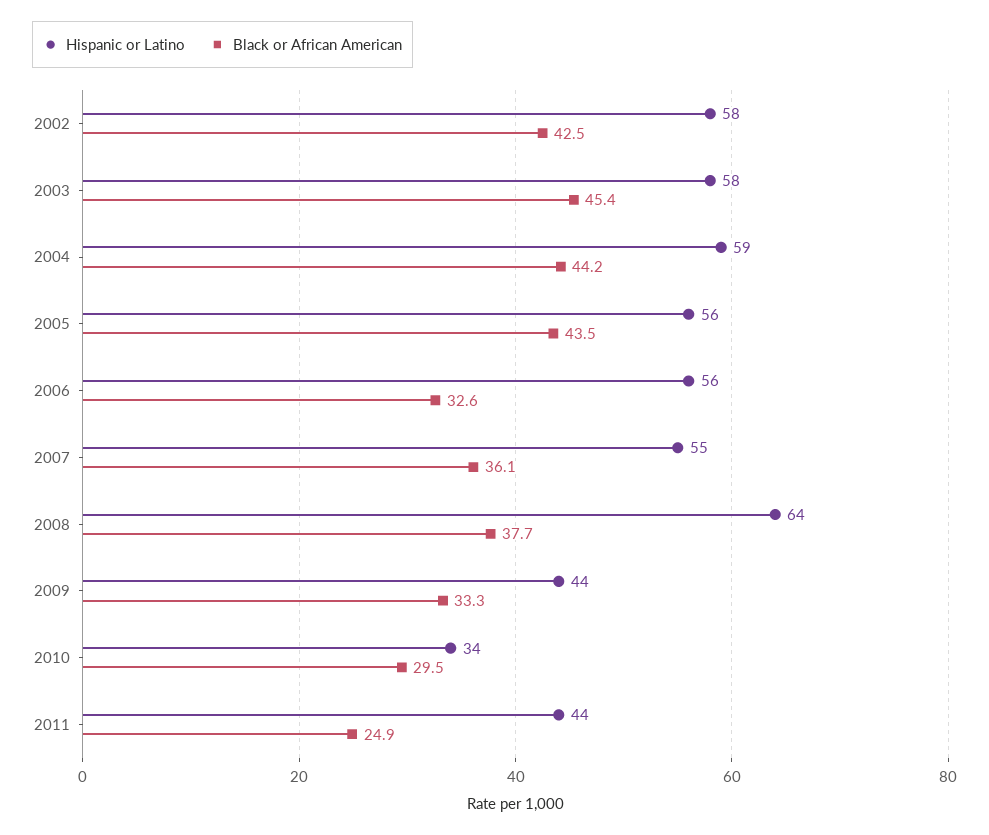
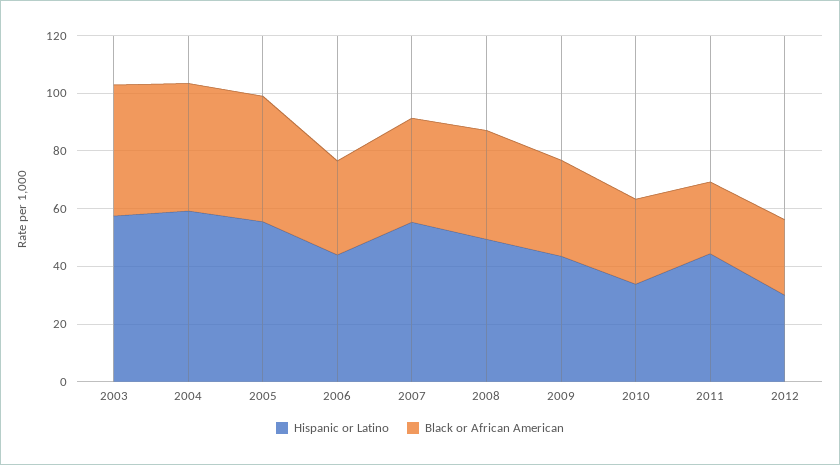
Hispanic or Latino, 2002: 58 -> none
Black or African American, 2002: 42.5 -> none
Hispanic or Latino, 2006: 56 -> 45
Hispanic or Latino, 2008: 64 -> 50
Hispanic or Latino, 2012: none -> 30
Black or African American, 2012: none -> 25

